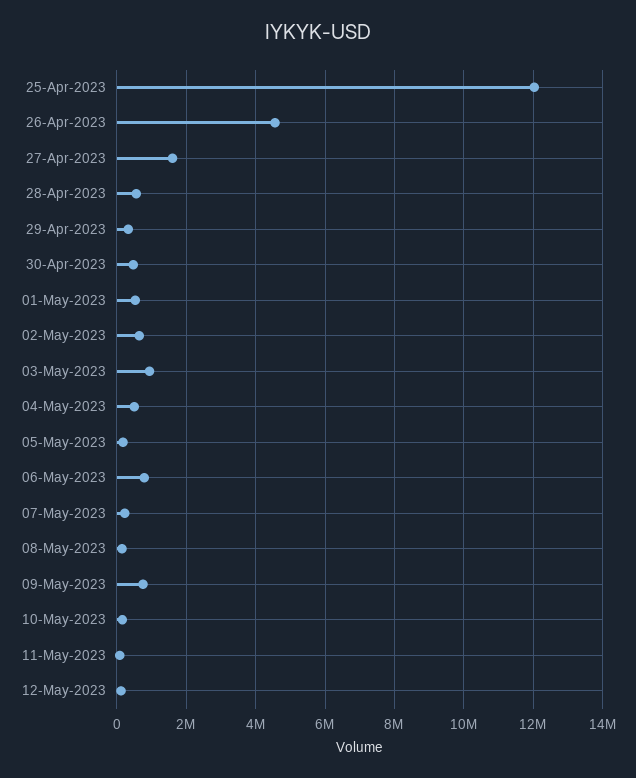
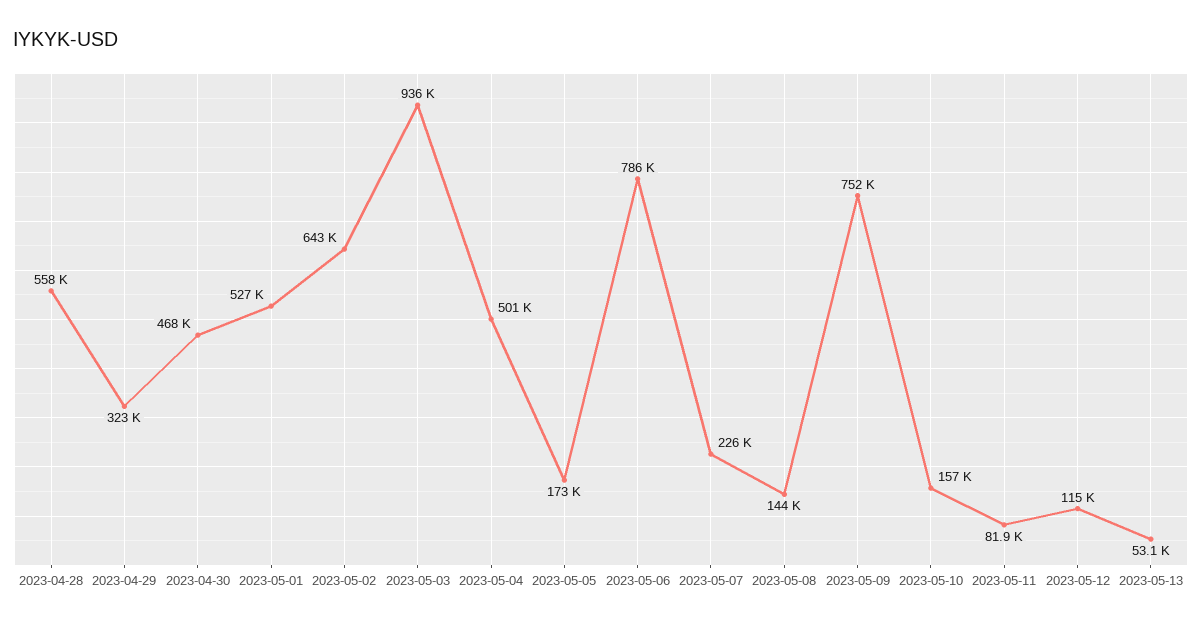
25-Apr-2023: 12000000 -> none
26-Apr-2023: 4600000 -> none
27-Apr-2023: 1600000 -> none
2023-05-13: none -> 53100

